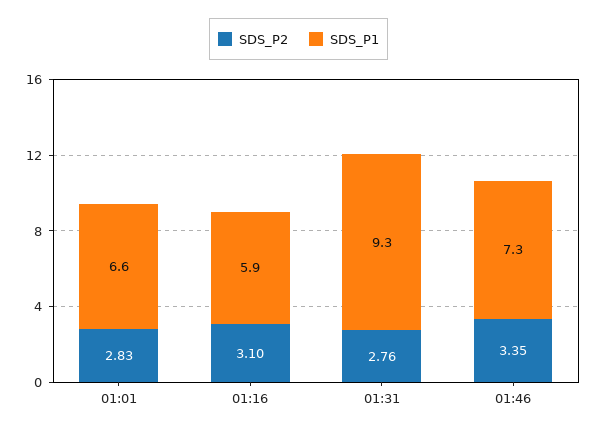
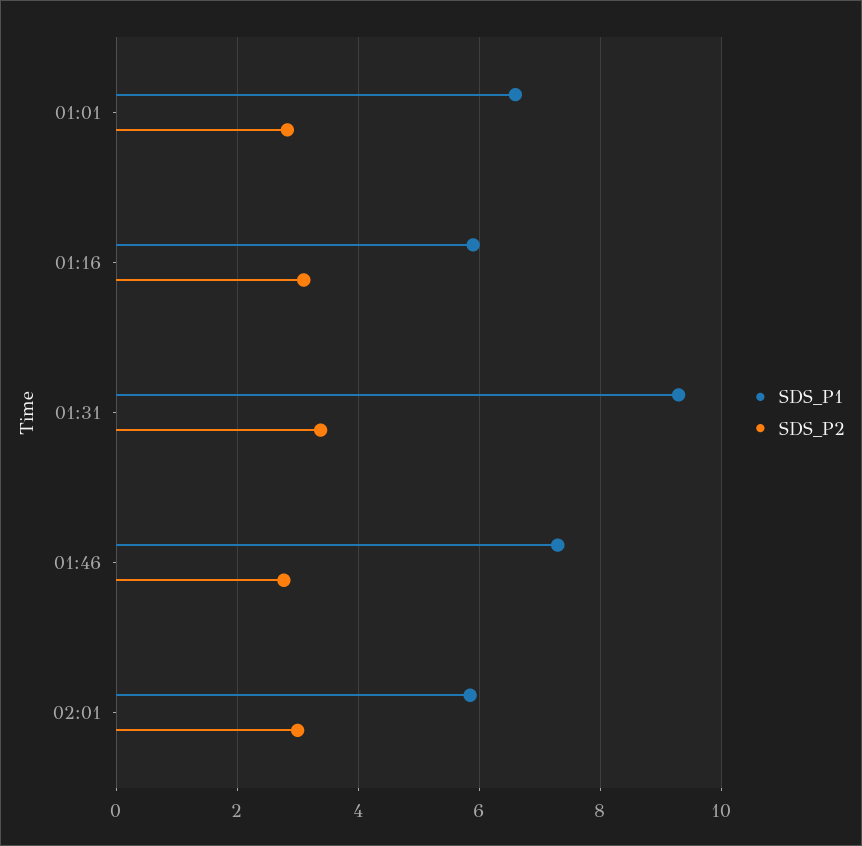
SDS_P2, 01:31: 2.76 -> 3.4
SDS_P2, 01:46: 3.35 -> 2.8
SDS_P1, 02:01: none -> 5.8
SDS_P2, 02:01: none -> 3

